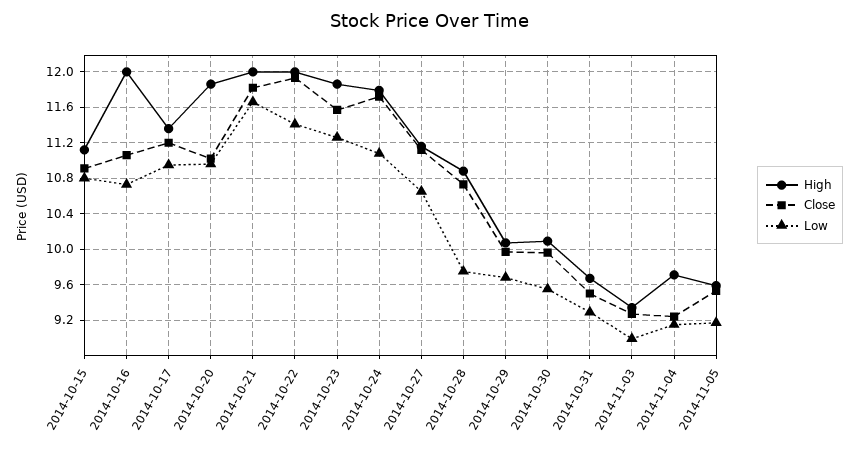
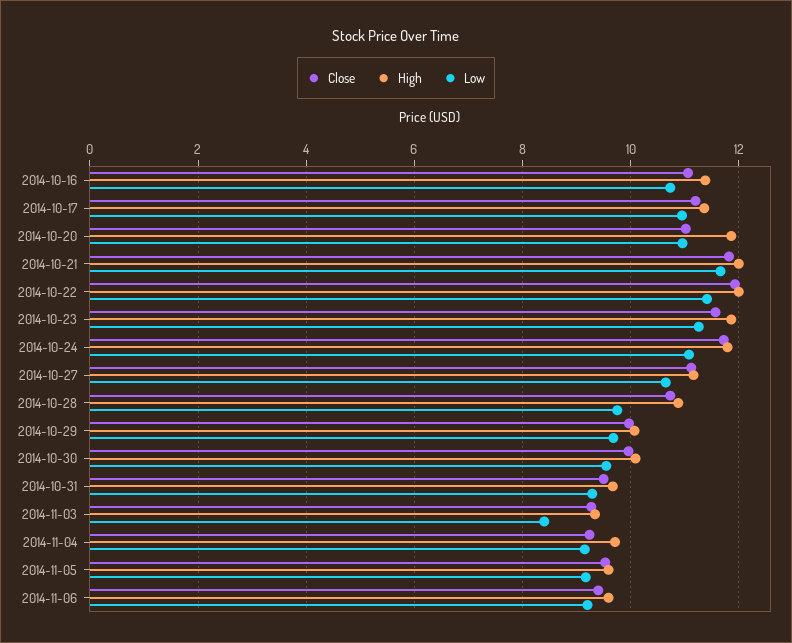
High, 2014-10-15: 11.1 -> none
Close, 2014-10-15: 10.9 -> none
Low, 2014-10-15: 10.8 -> none
High, 2014-10-16: 12 -> 11.4
Low, 2014-11-03: 9 -> 8.4
Close, 2014-11-06: none -> 9.4
High, 2014-11-06: none -> 9.6
Low, 2014-11-06: none -> 9.2

